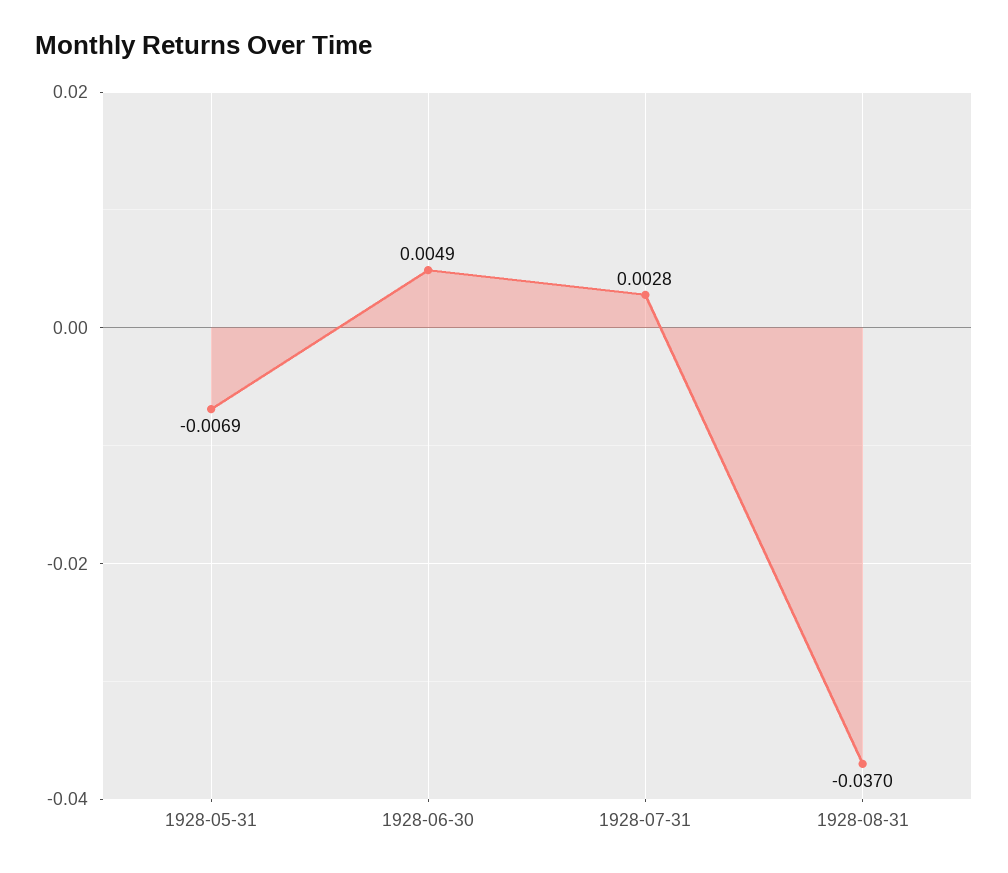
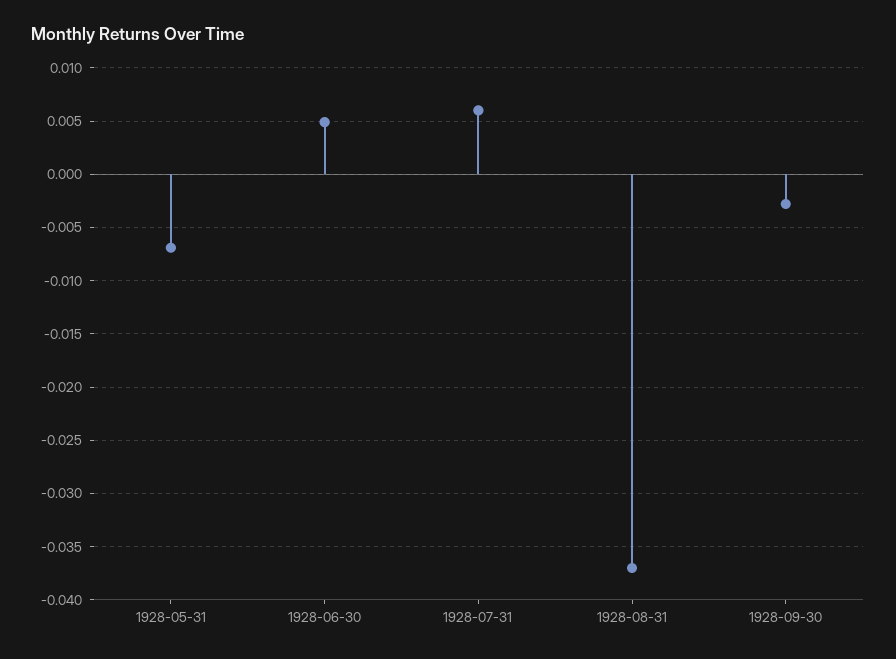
1928-07-31: 0.0028 -> 0.006
1928-09-30: none -> -0.003

